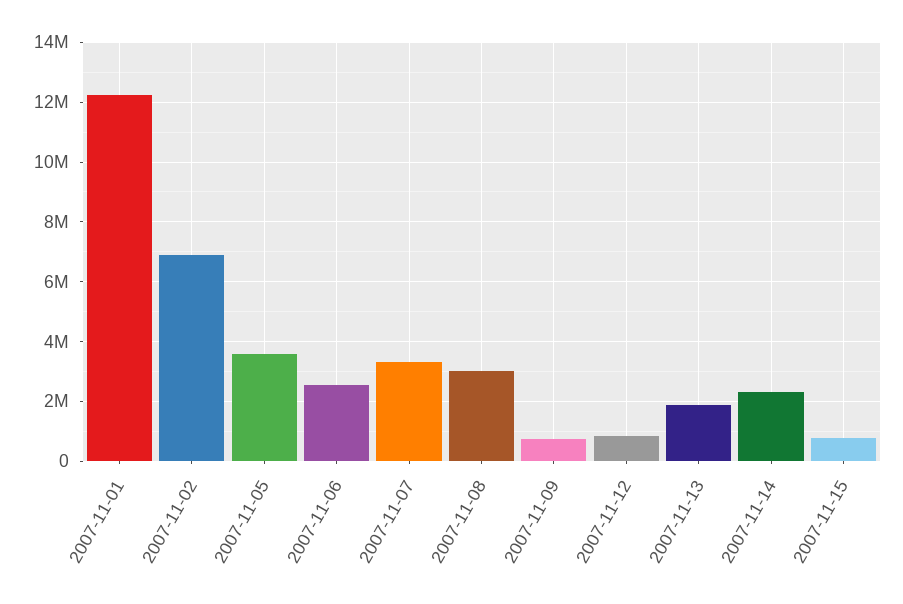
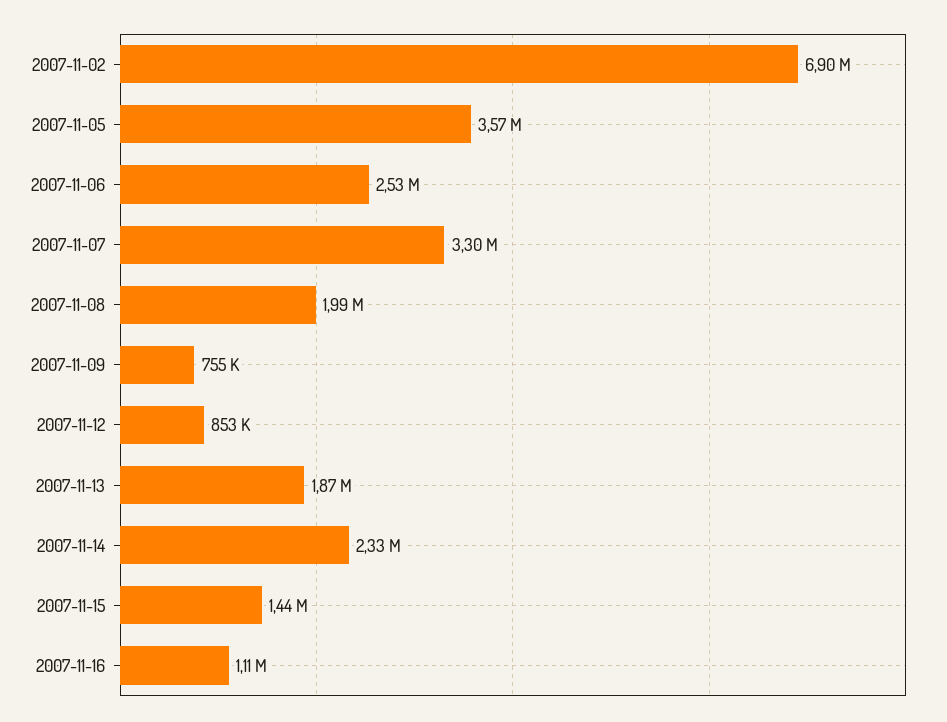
2007-11-01: 12250000 -> none
2007-11-08: 3000000 -> 1990000
2007-11-15: 750000 -> 1440000
2007-11-16: none -> 1110000

